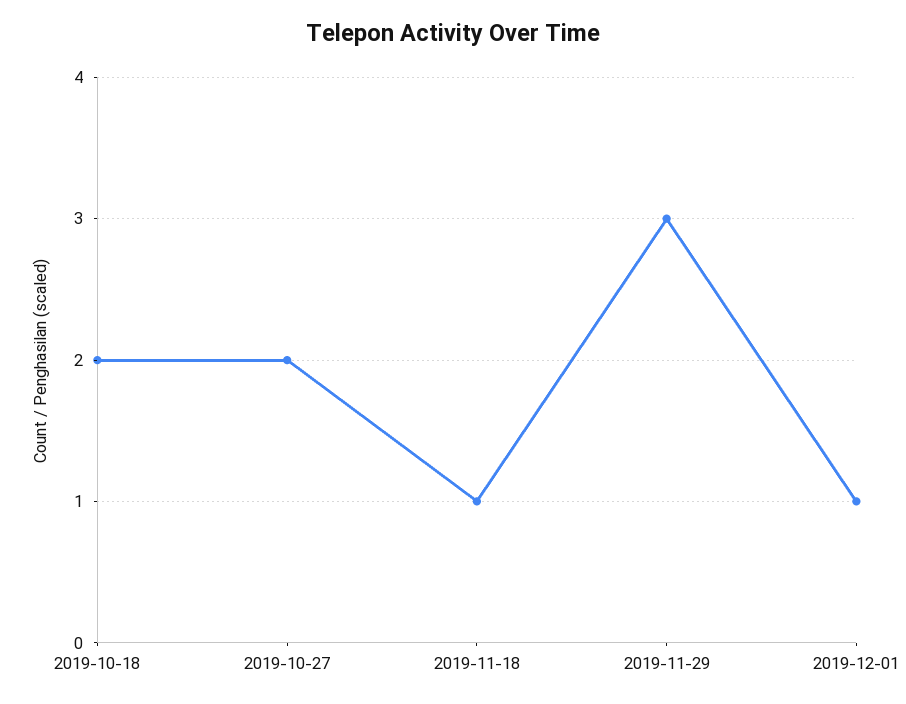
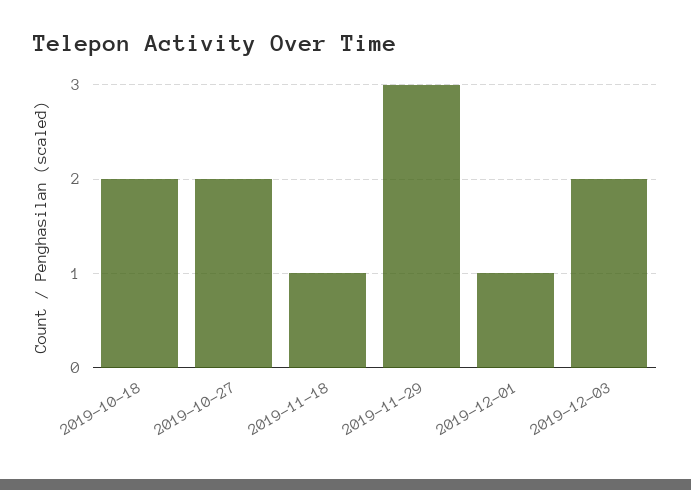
2019-12-03: none -> 2

